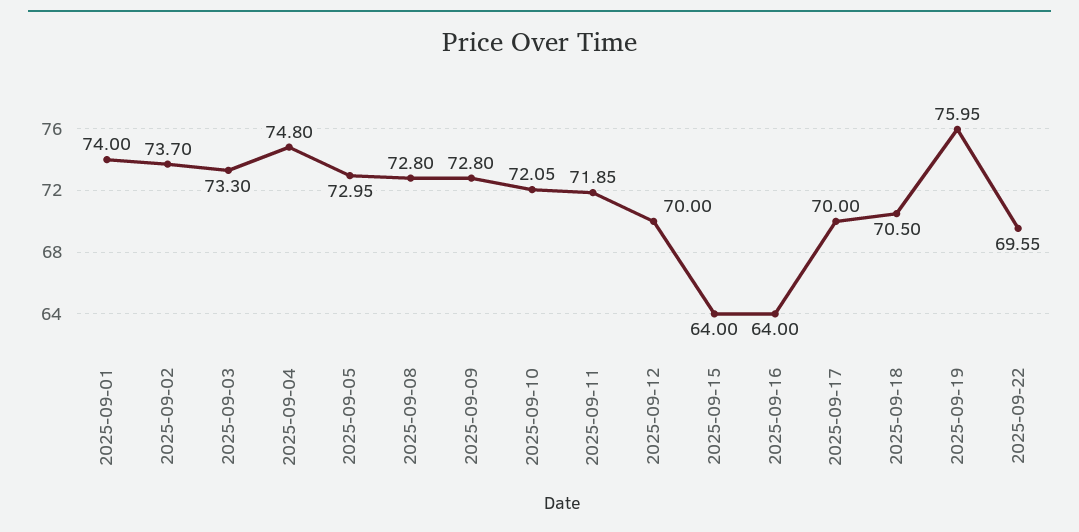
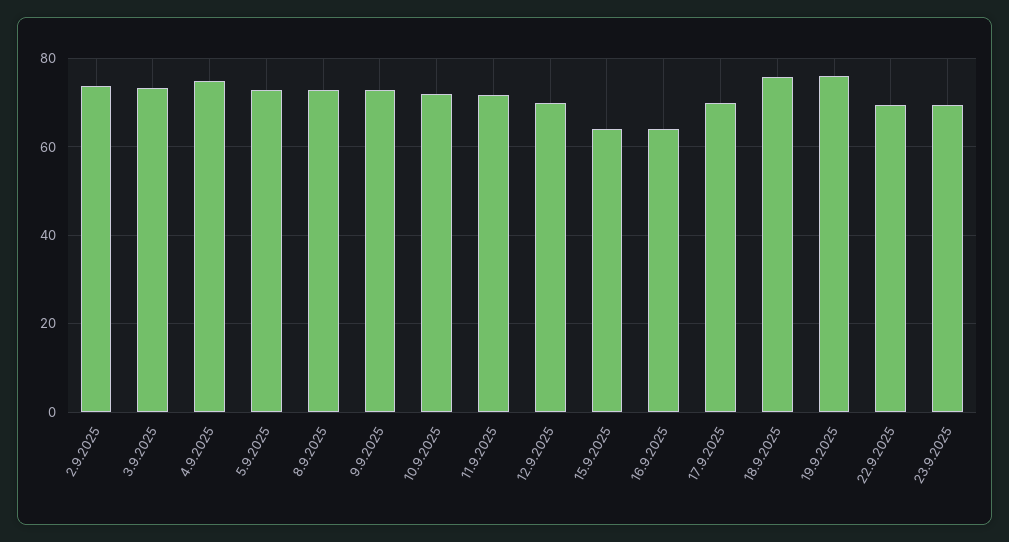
2025-09-01: 74 -> none
2025-09-18: 70.5 -> 76
23.9.2025: none -> 70

